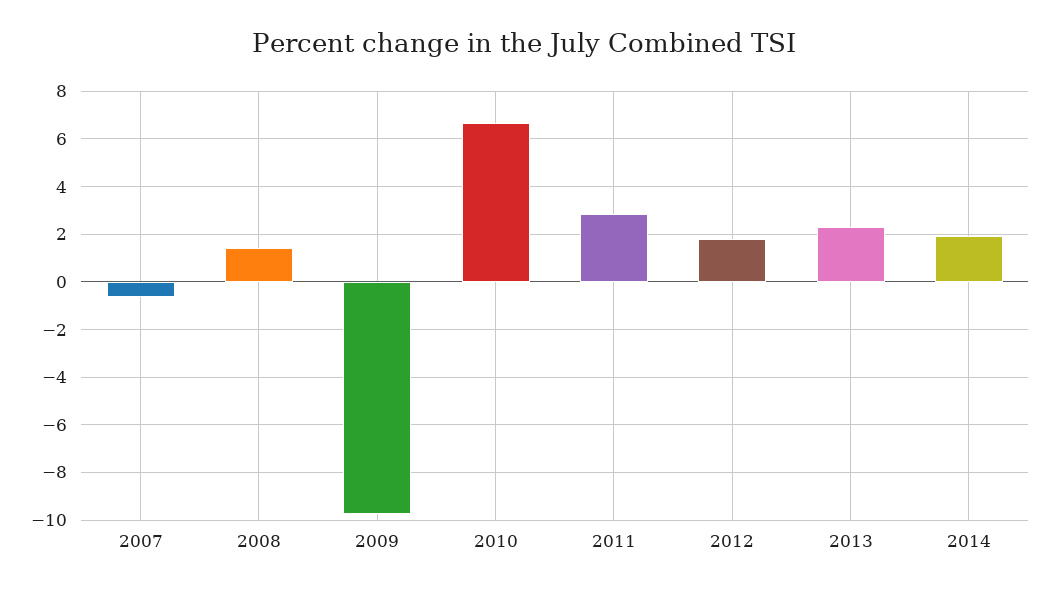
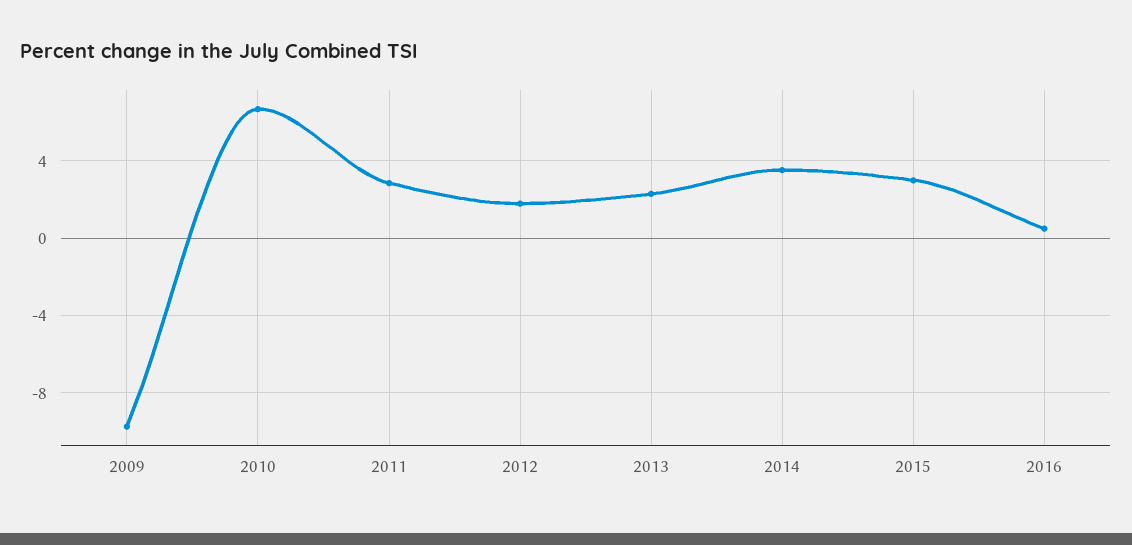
2007: -0.5 -> none
2008: 1.5 -> none
2014: 2 -> 3.5
2015: none -> 3
2016: none -> 0.5

